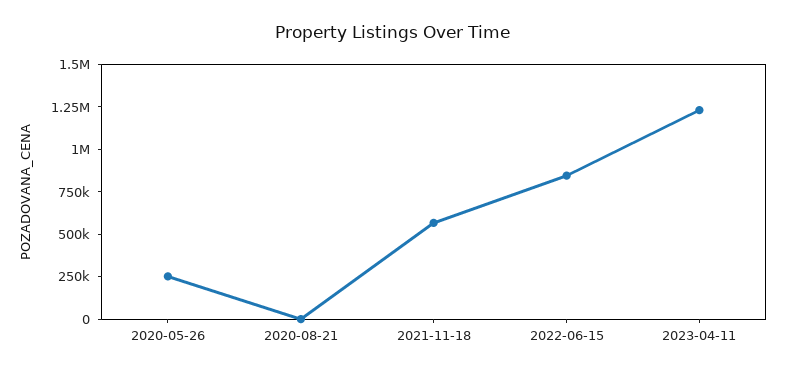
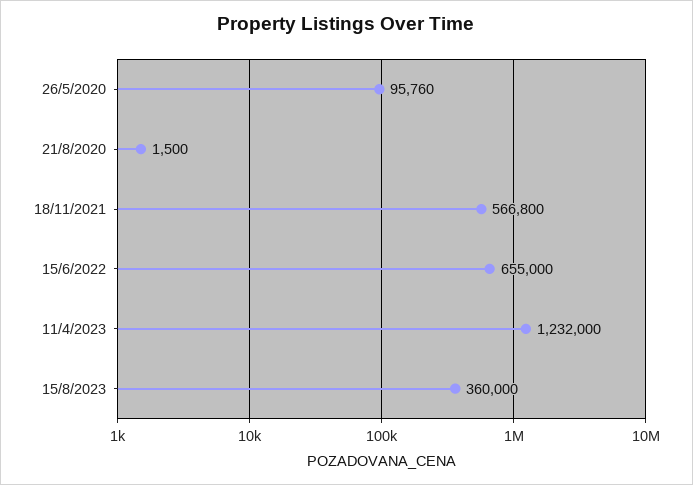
2020-05-26: 250000 -> 95760
2022-06-15: 850000 -> 655000
15/8/2023: none -> 360000

